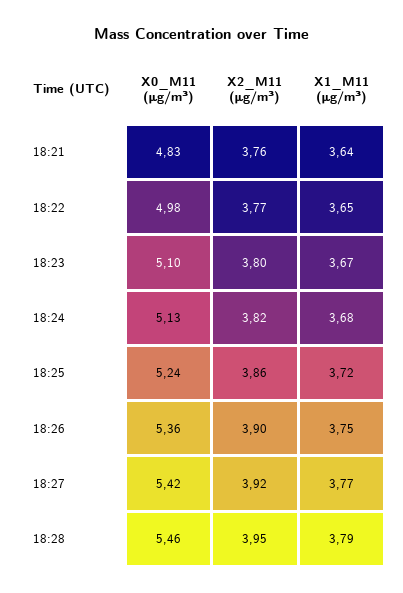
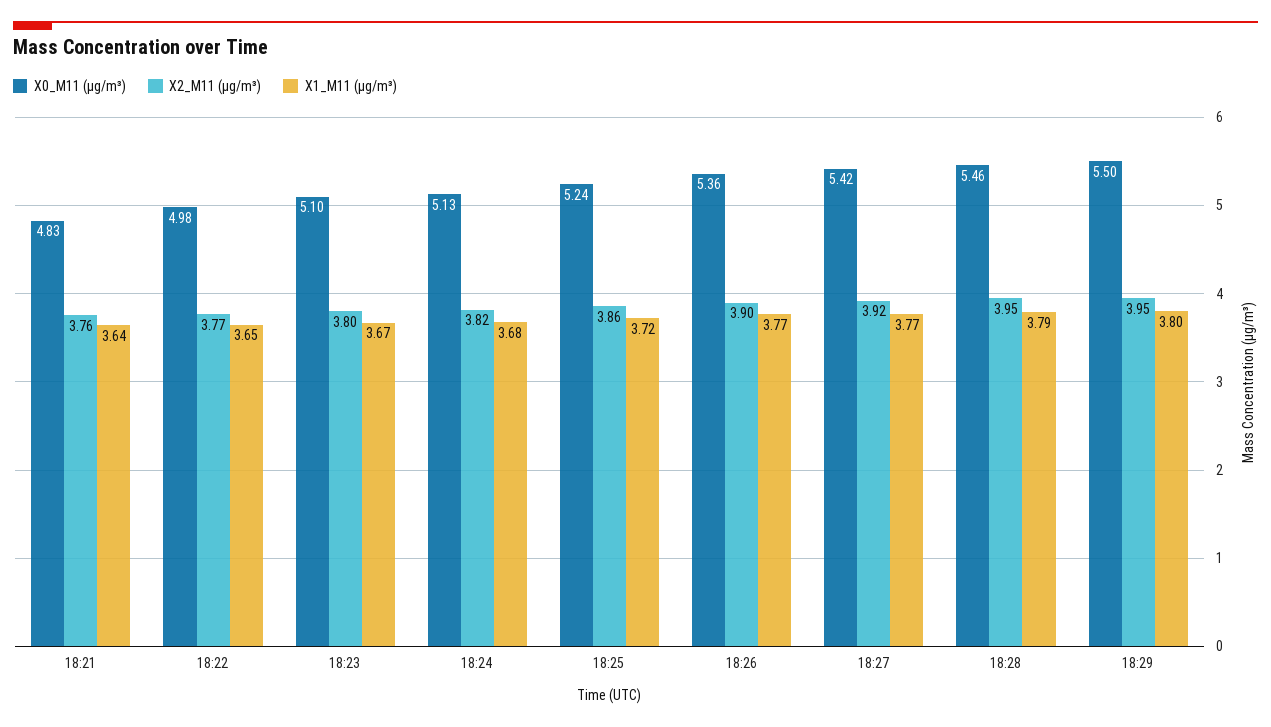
X1_M11 (μg/m³), 18:26: 3.75 -> 3.77
X0_M11 (μg/m³), 18:29: none -> 5.5
X2_M11 (μg/m³), 18:29: none -> 3.95
X1_M11 (μg/m³), 18:29: none -> 3.8

